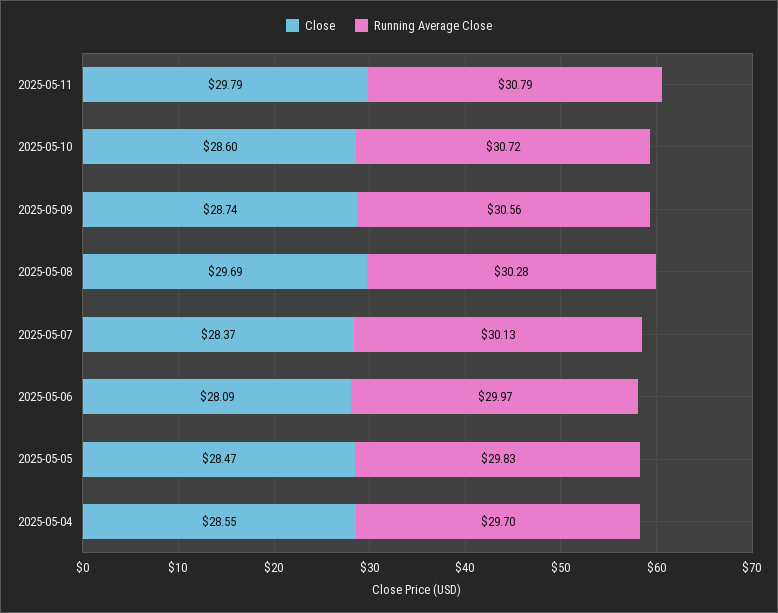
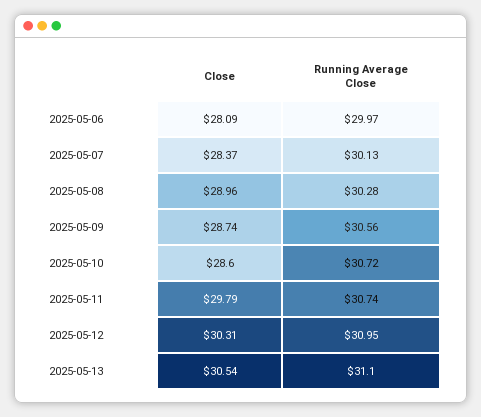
Running Average Close, 2025-05-11: 30.79 -> 30.74
Close, 2025-05-08: 29.69 -> 28.96
Close, 2025-05-05: 28.47 -> none
Running Average Close, 2025-05-05: 29.83 -> none
Close, 2025-05-04: 28.55 -> none
Running Average Close, 2025-05-04: 29.7 -> none
Close, 2025-05-12: none -> 30.31
Running Average Close, 2025-05-12: none -> 30.95
Close, 2025-05-13: none -> 30.54
Running Average Close, 2025-05-13: none -> 31.1

